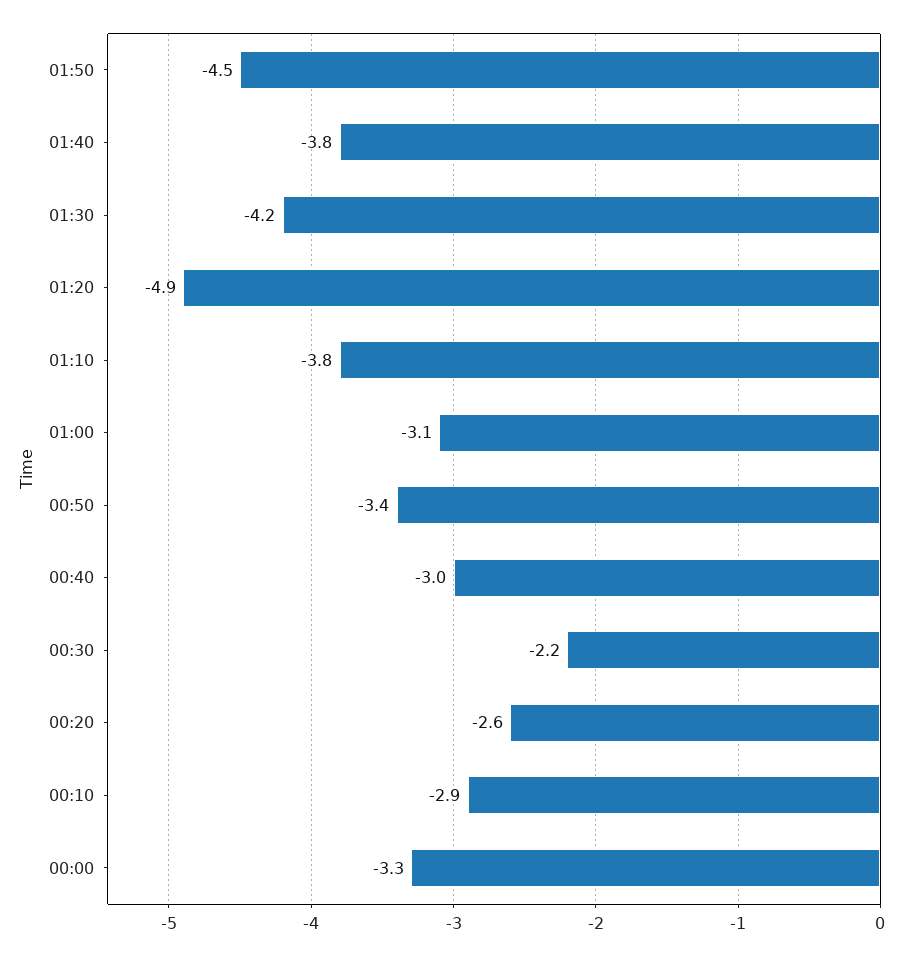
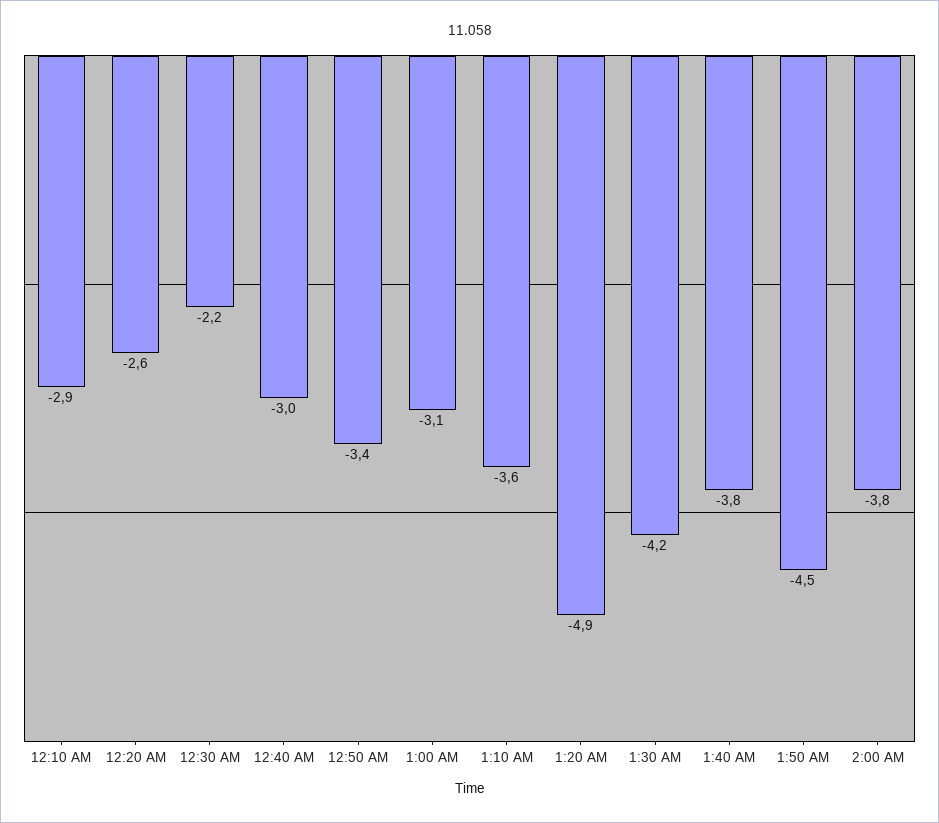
01:10: -3.8 -> -3.6
00:00: -3.3 -> none
2:00 AM: none -> -3.8

